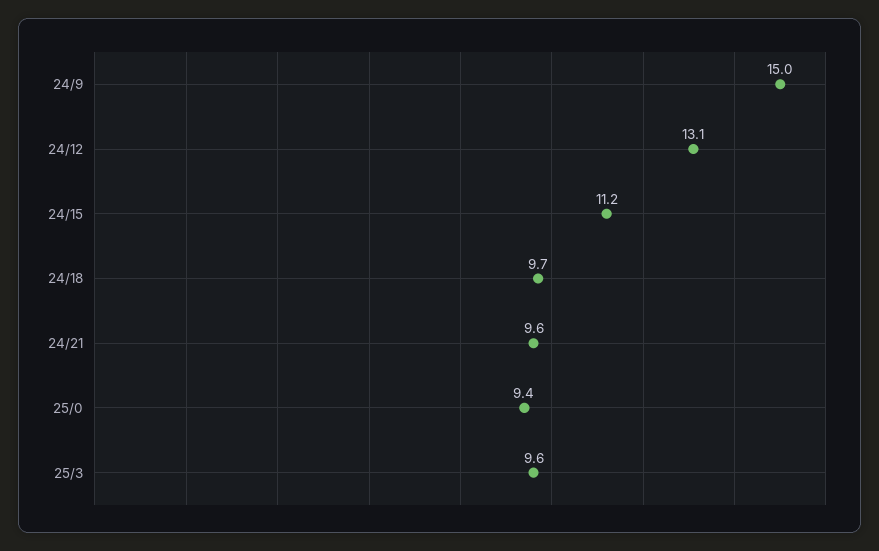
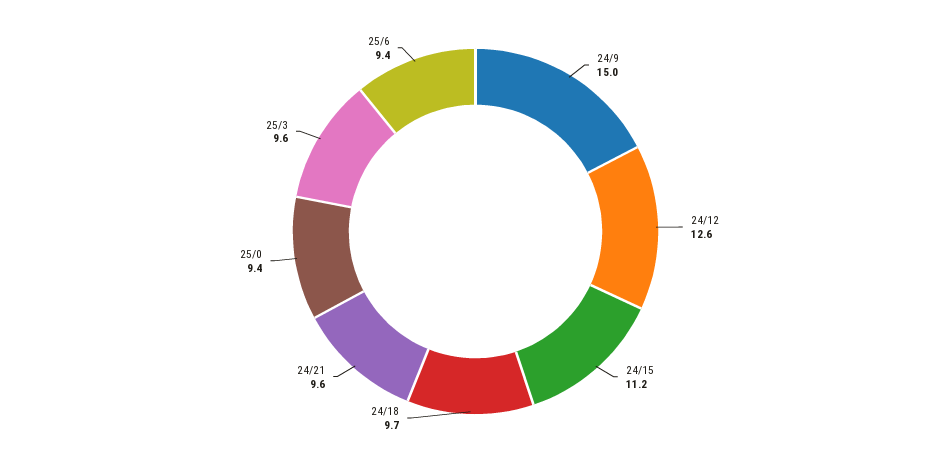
24/12: 13.1 -> 12.6
25/6: none -> 9.4

